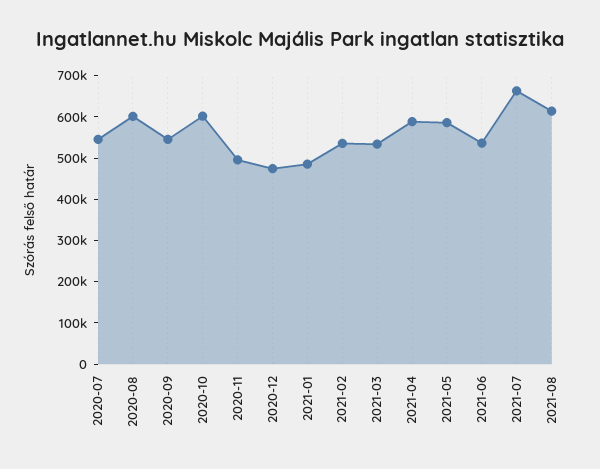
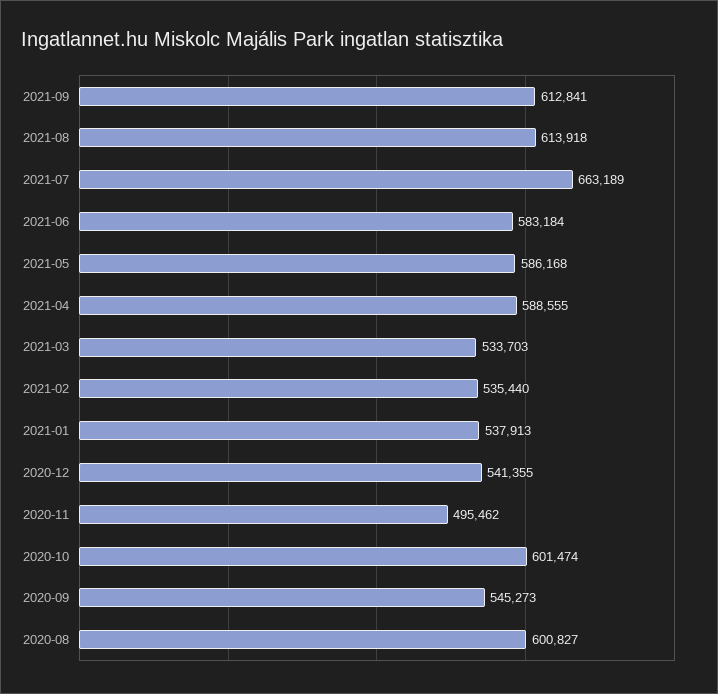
2020-07: 540000 -> none
2020-12: 480000 -> 541355
2021-01: 480000 -> 537913
2021-06: 540000 -> 583184
2021-09: none -> 612841

